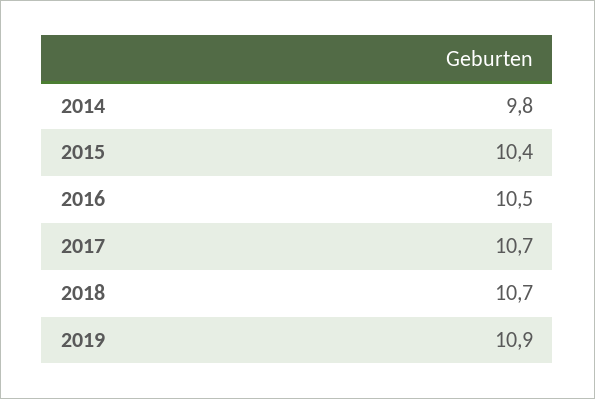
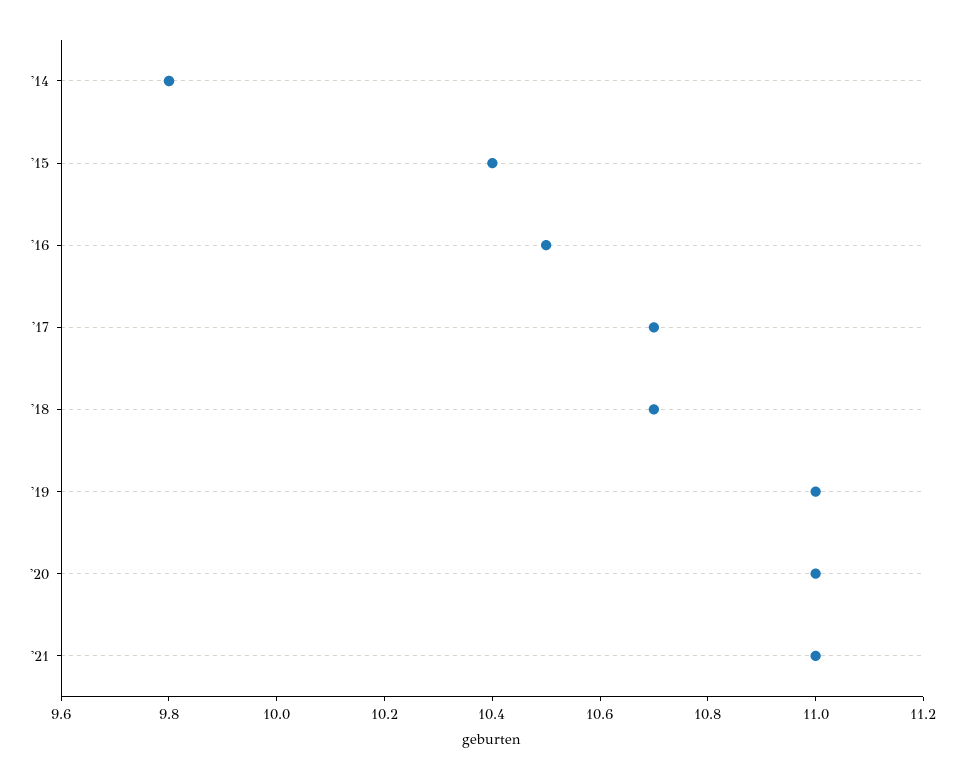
2019: 10.9 -> 11
'20: none -> 11
'21: none -> 11

